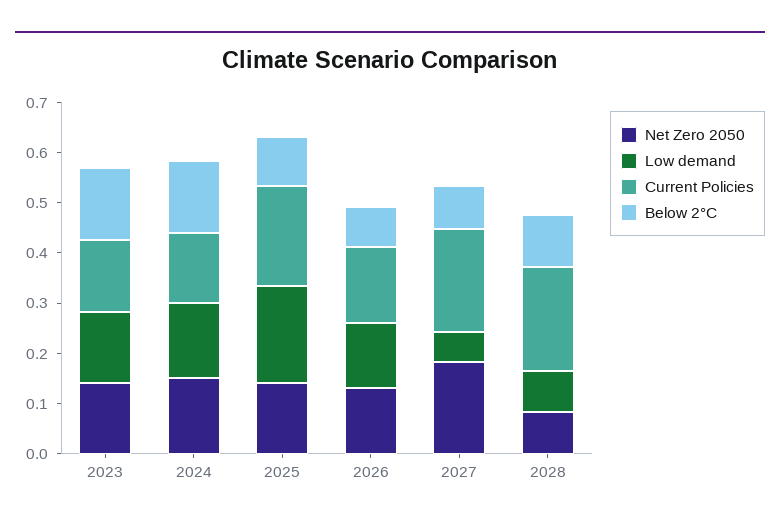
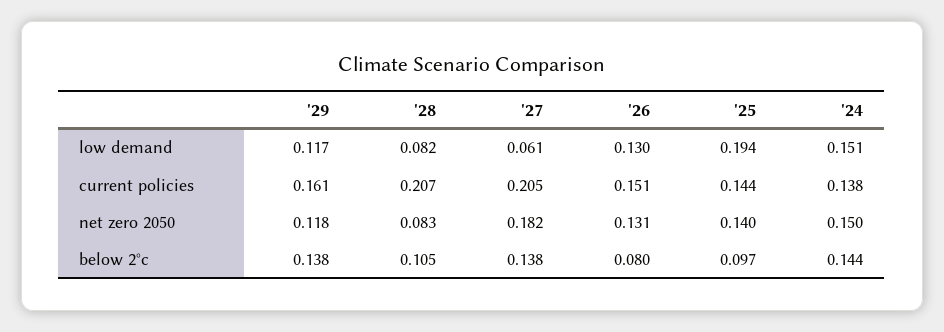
Net Zero 2050, 2023: 0.14 -> none
Low demand, 2023: 0.14 -> none
Current Policies, 2023: 0.14 -> none
Below 2°C, 2023: 0.14 -> none
Current Policies, 2025: 0.2 -> 0.144
Below 2°C, 2027: 0.08 -> 0.138
Low demand, '29: none -> 0.117
Current Policies, '29: none -> 0.161
Net Zero 2050, '29: none -> 0.118
Below 2°C, '29: none -> 0.138

